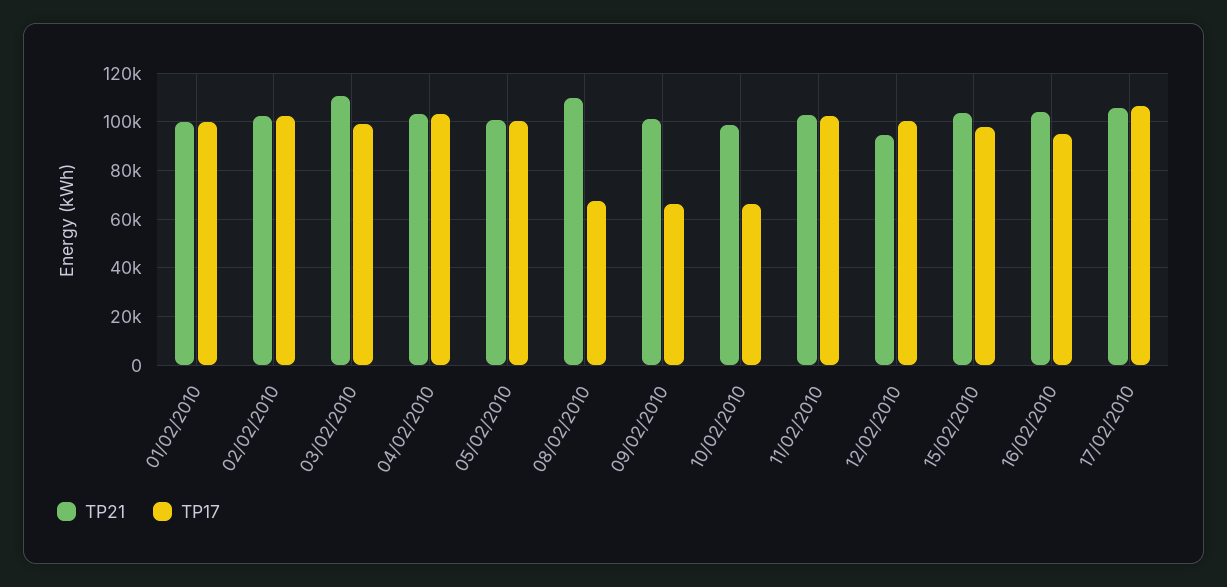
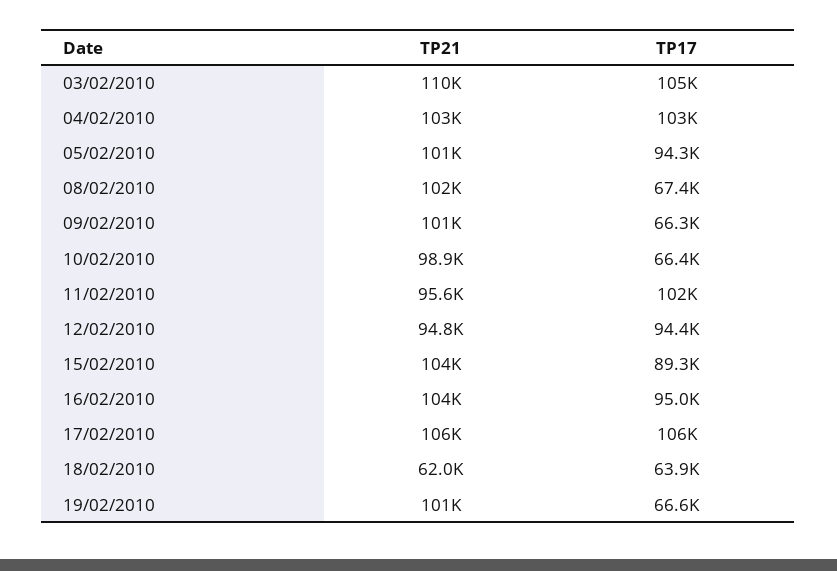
TP21, 01/02/2010: 100000 -> none
TP17, 01/02/2010: 100000 -> none
TP21, 02/02/2010: 102500 -> none
TP17, 02/02/2010: 102500 -> none
TP17, 03/02/2010: 100000 -> 105000
TP17, 05/02/2010: 100000 -> 94300
TP21, 08/02/2010: 110000 -> 102000
TP21, 11/02/2010: 102500 -> 95600
TP17, 12/02/2010: 100000 -> 94400
TP17, 15/02/2010: 97500 -> 89300
TP21, 18/02/2010: none -> 62000
TP17, 18/02/2010: none -> 63900
TP21, 19/02/2010: none -> 101000
TP17, 19/02/2010: none -> 66600

